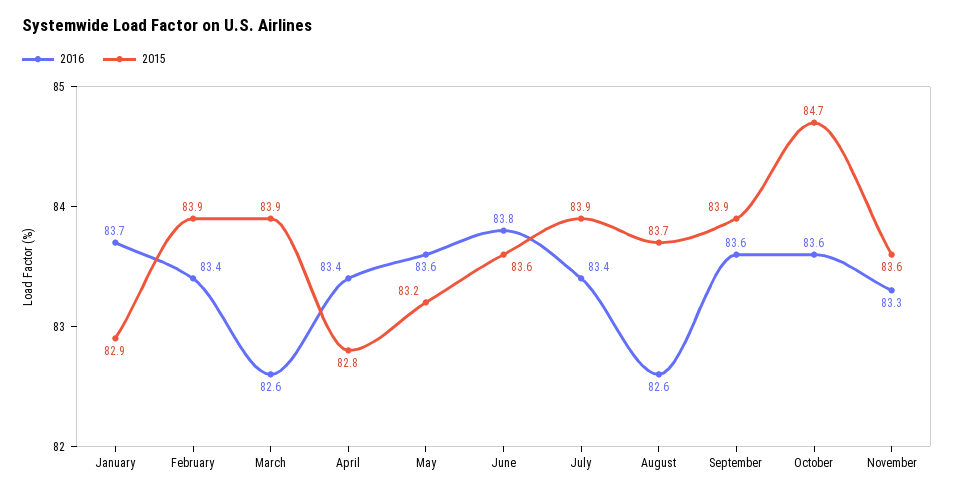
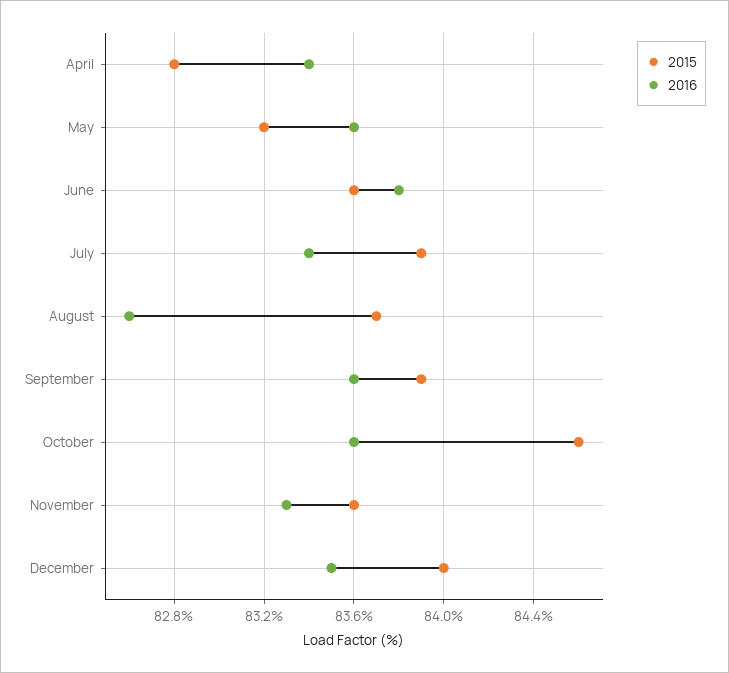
2016, January: 83.7 -> none
2015, January: 82.9 -> none
2016, February: 83.4 -> none
2015, February: 83.9 -> none
2016, March: 82.6 -> none
2015, March: 83.9 -> none
2015, October: 84.7 -> 84.6
2015, December: none -> 84
2016, December: none -> 83.5

